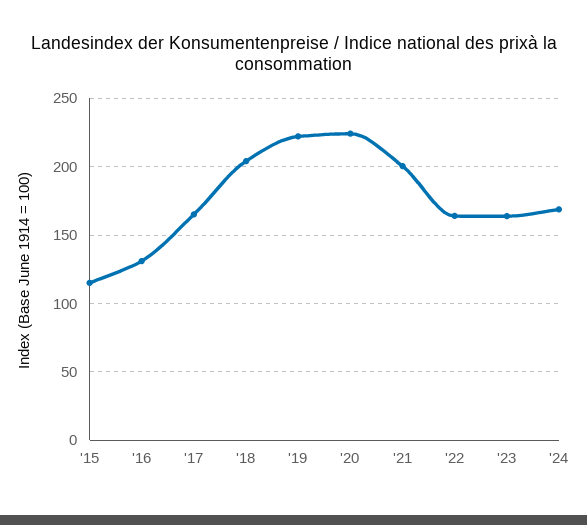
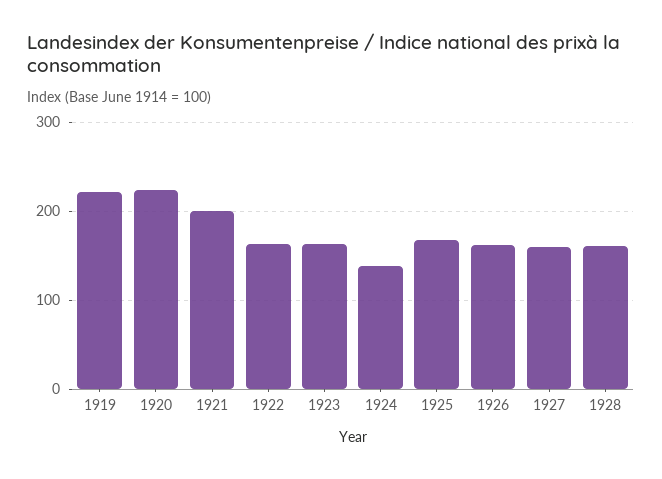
'15: 115 -> none
'16: 130 -> none
'17: 165 -> none
'18: 205 -> none
'24: 170 -> 140
1925: none -> 170
1926: none -> 160
1927: none -> 160
1928: none -> 160

